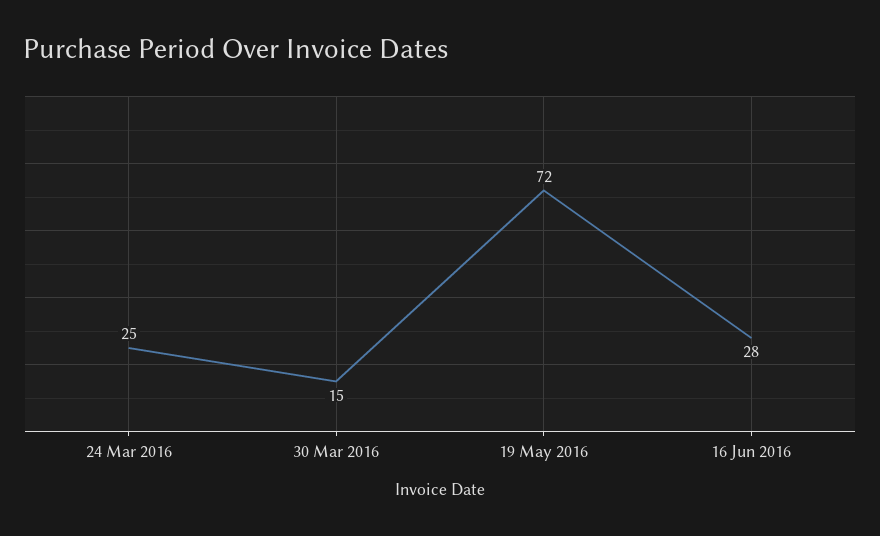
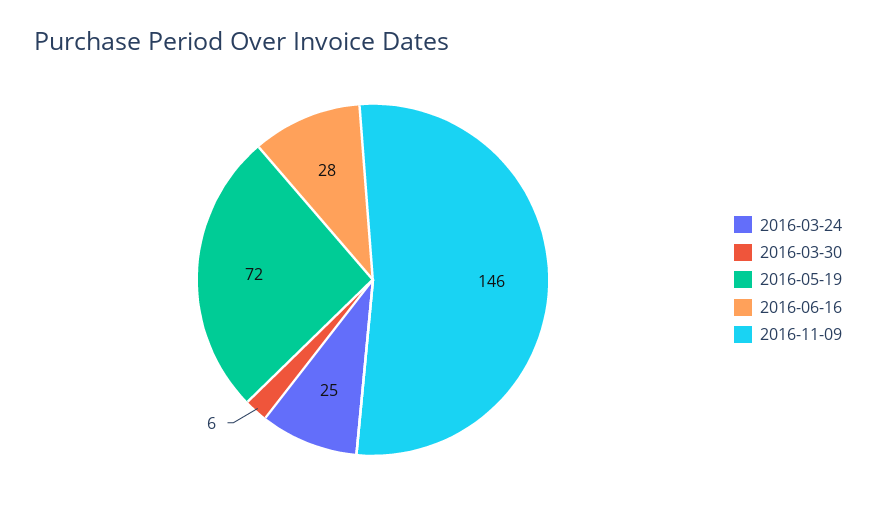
30 Mar 2016: 15 -> 6
2016-11-09: none -> 146

